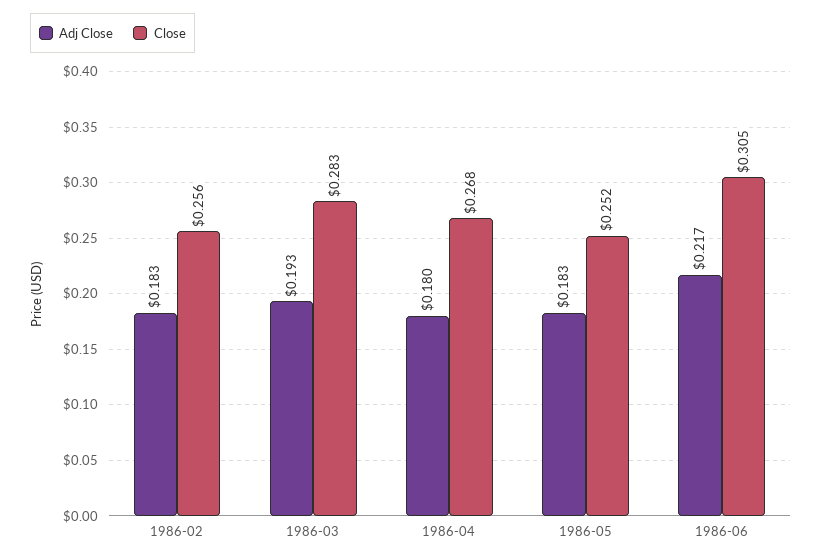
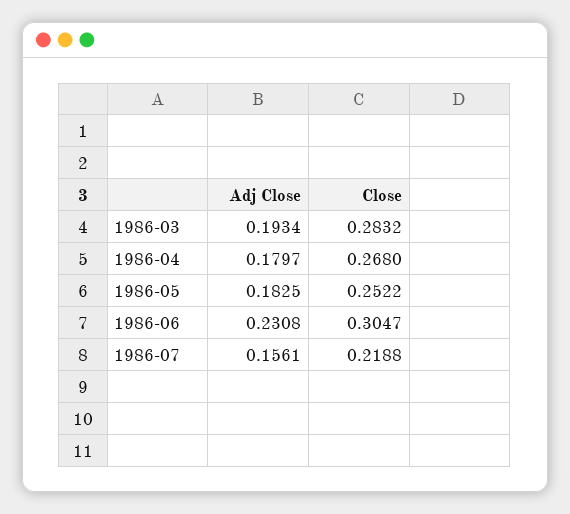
Adj Close, 1986-02: 0.183 -> none
Close, 1986-02: 0.256 -> none
Adj Close, 1986-06: 0.217 -> 0.2308
Adj Close, 1986-07: none -> 0.1561
Close, 1986-07: none -> 0.2188

